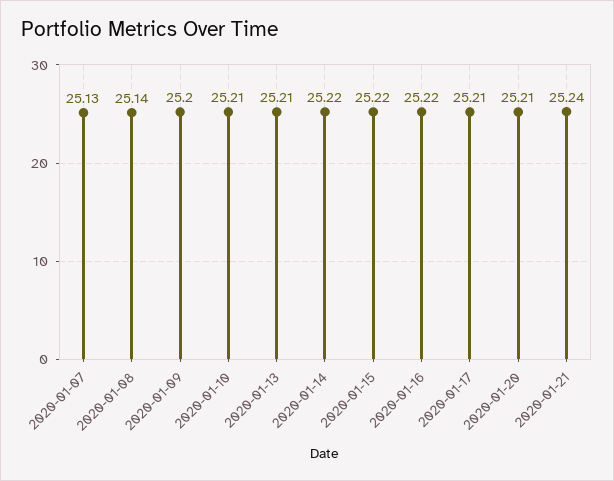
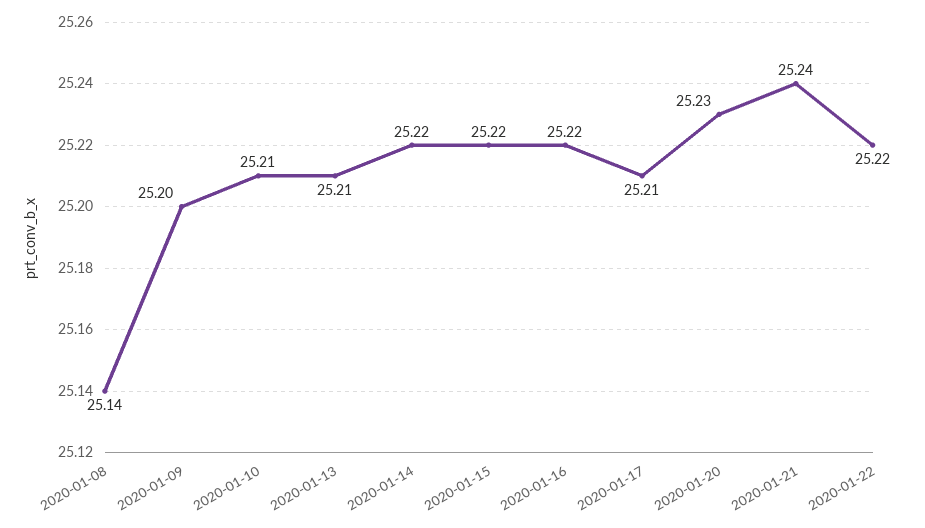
2020-01-07: 25.13 -> none
2020-01-20: 25.21 -> 25.23
2020-01-22: none -> 25.22

